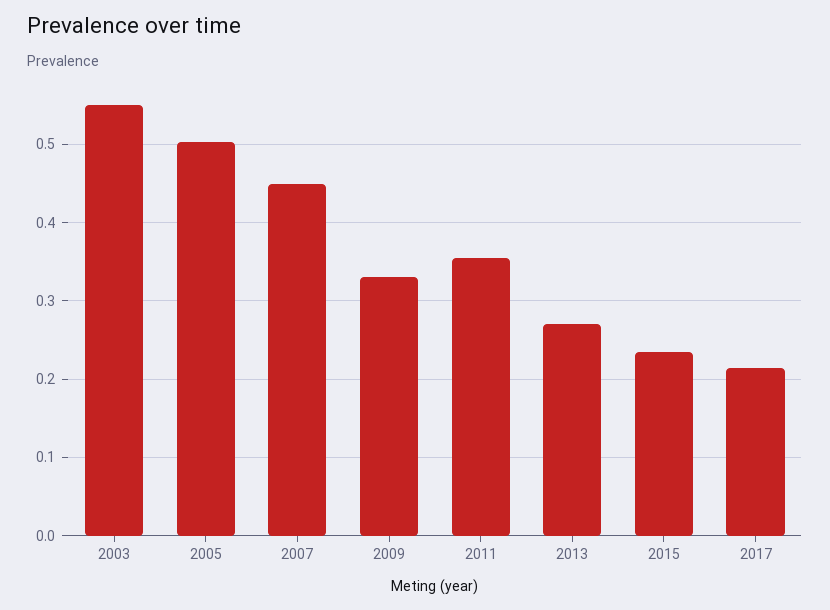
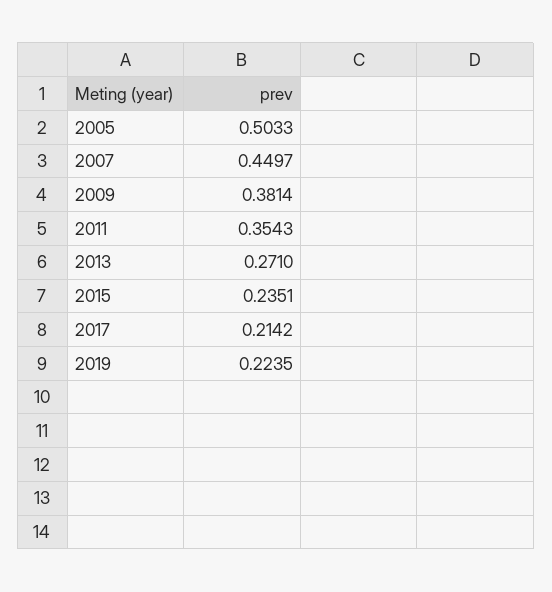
2003: 0.55 -> none
2009: 0.33 -> 0.3814
2019: none -> 0.2235

